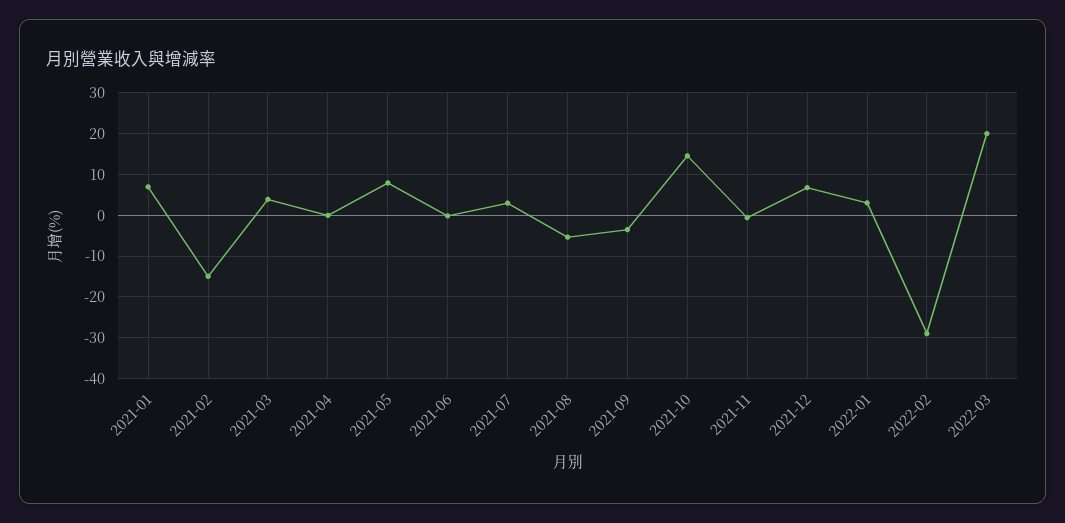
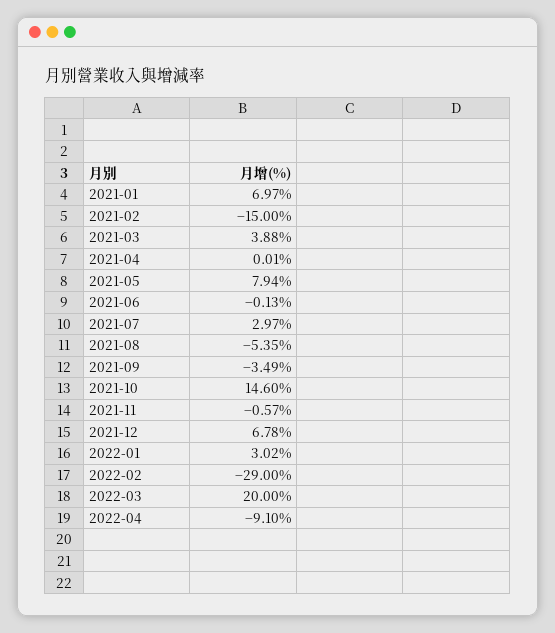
2022-04: none -> -9.1

